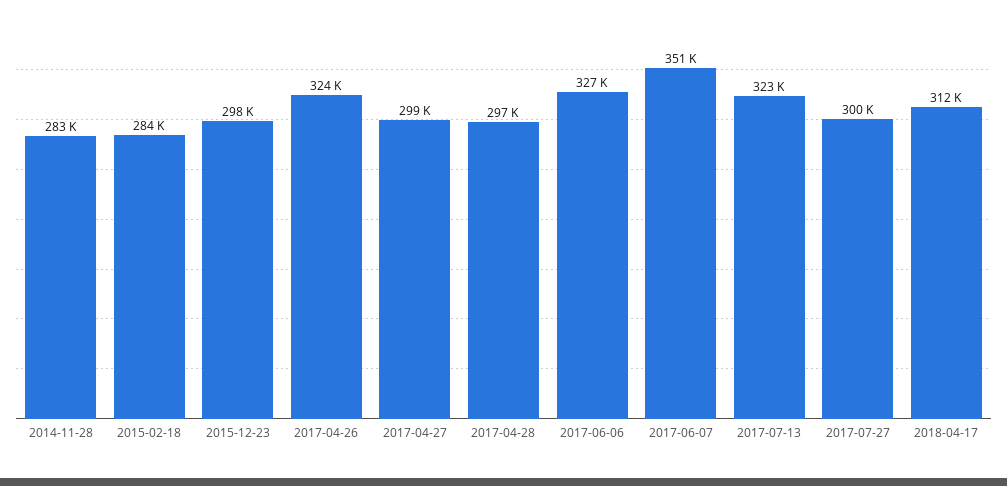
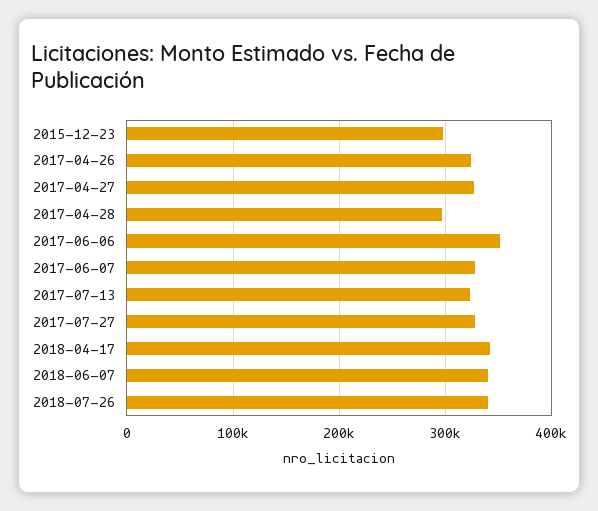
2014-11-28: 283000 -> none
2015-02-18: 284000 -> none
2017-04-27: 299000 -> 330000
2017-06-06: 327000 -> 350000
2017-06-07: 351000 -> 330000
2017-07-27: 300000 -> 330000
2018-04-17: 312000 -> 340000
2018-06-07: none -> 340000
2018-07-26: none -> 340000

